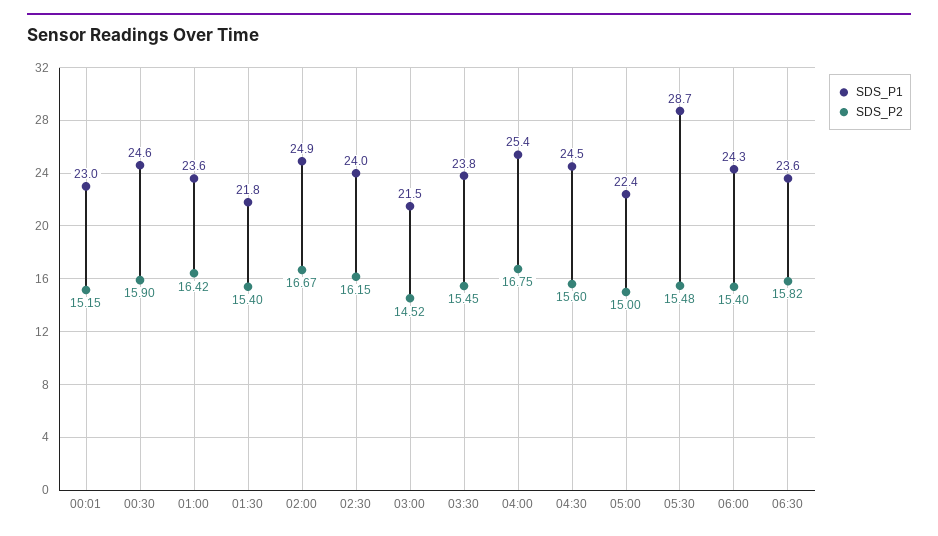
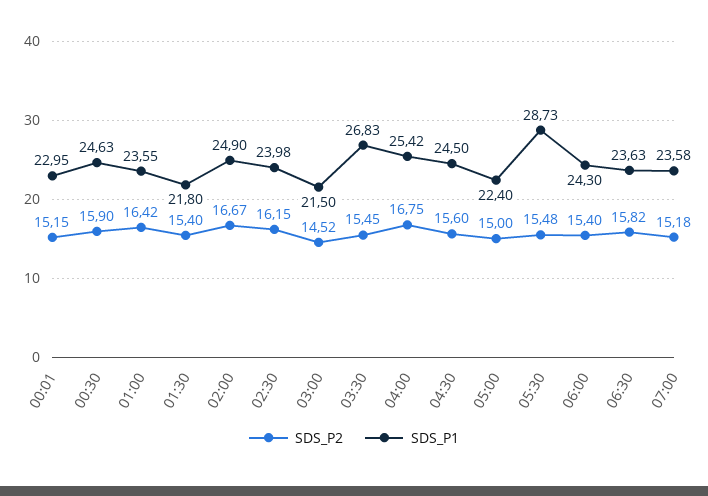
SDS_P1, 03:30: 23.8 -> 26.83
SDS_P2, 07:00: none -> 15.18
SDS_P1, 07:00: none -> 23.58

